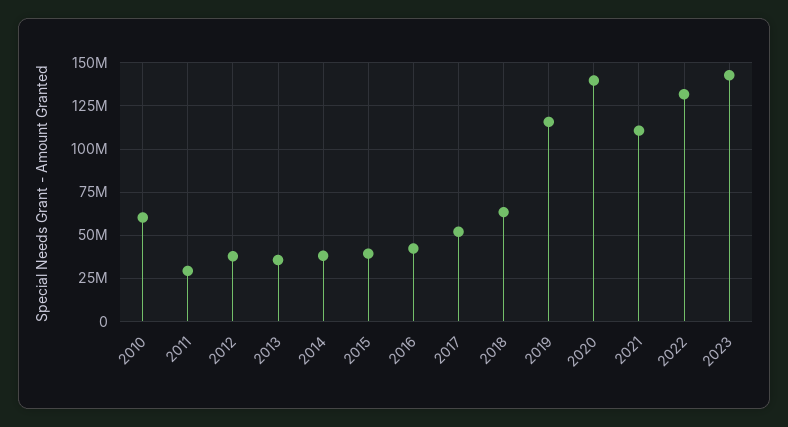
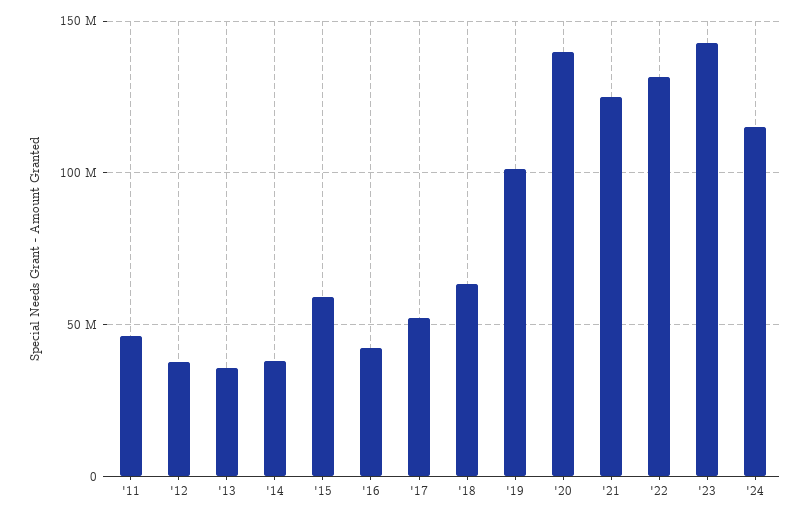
2010: 60000000 -> none
2011: 30000000 -> 45000000
2015: 40000000 -> 60000000
2019: 115000000 -> 100000000
2021: 110000000 -> 125000000
'24: none -> 115000000

